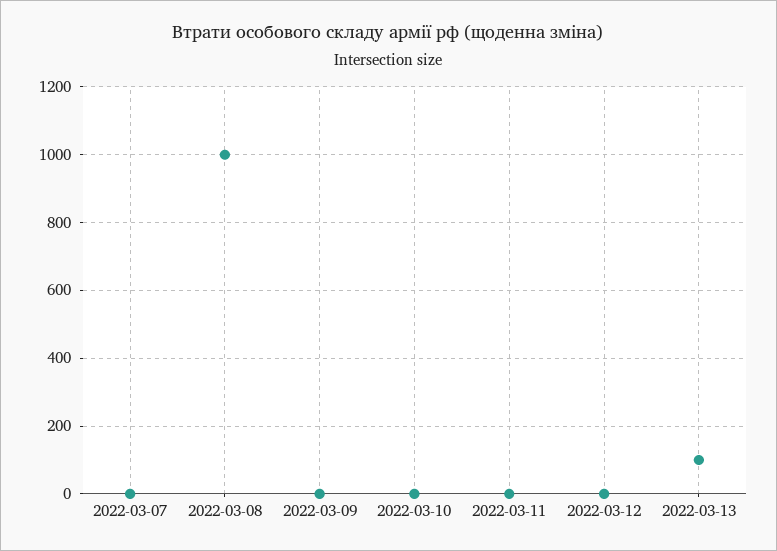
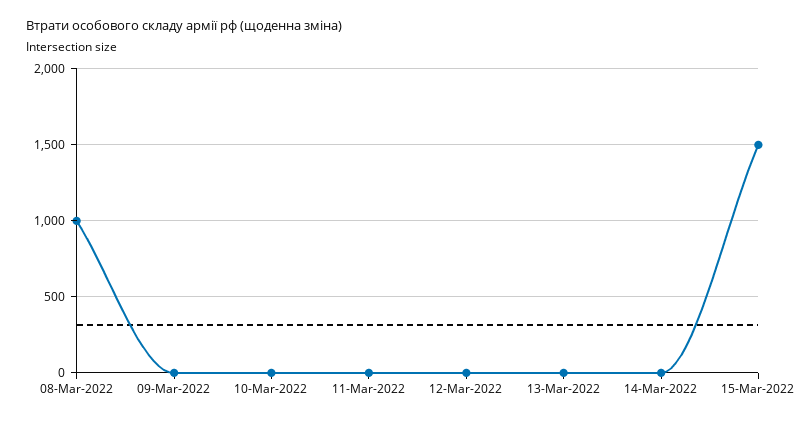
2022-03-07: 0 -> none
2022-03-13: 100 -> 0
14-Mar-2022: none -> 0
15-Mar-2022: none -> 1500

